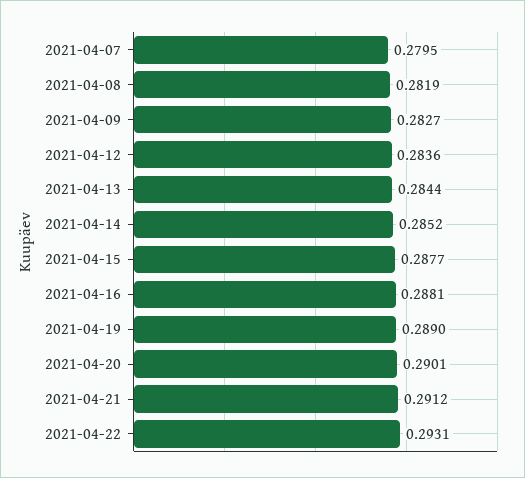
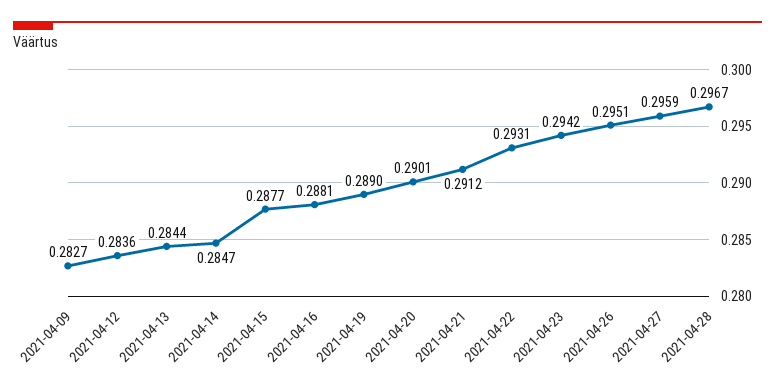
2021-04-07: 0.2795 -> none
2021-04-08: 0.2819 -> none
2021-04-14: 0.2852 -> 0.2847
2021-04-23: none -> 0.2942
2021-04-26: none -> 0.2951
2021-04-27: none -> 0.2959
2021-04-28: none -> 0.2967

